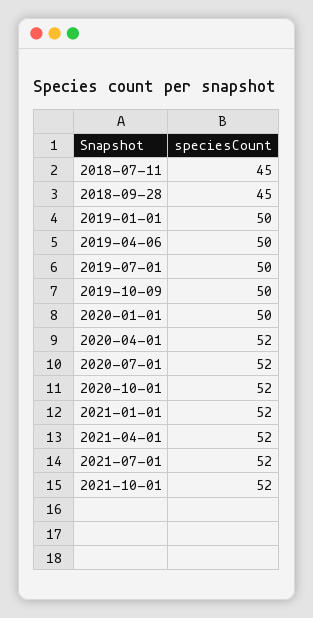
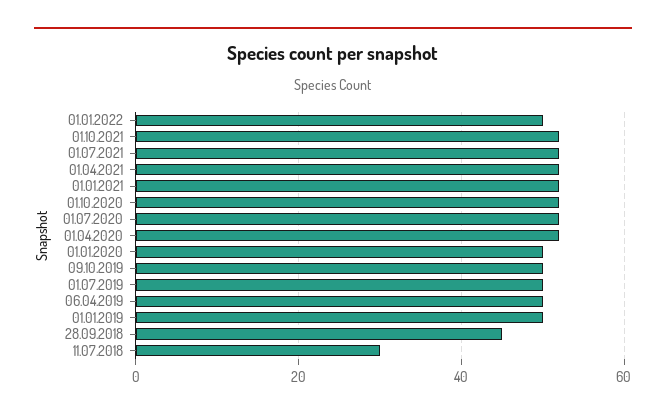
2018-07-11: 45 -> 30
01.01.2022: none -> 50

